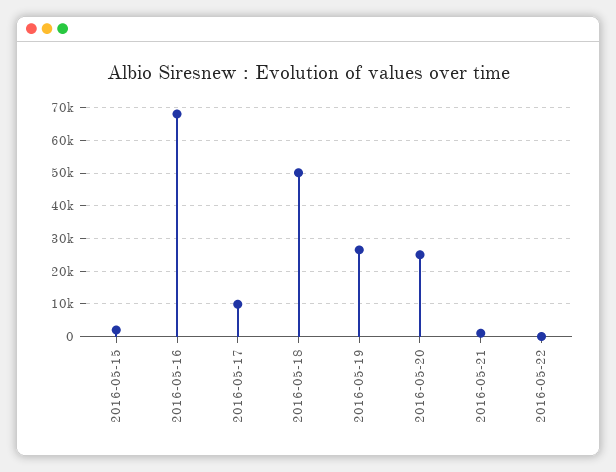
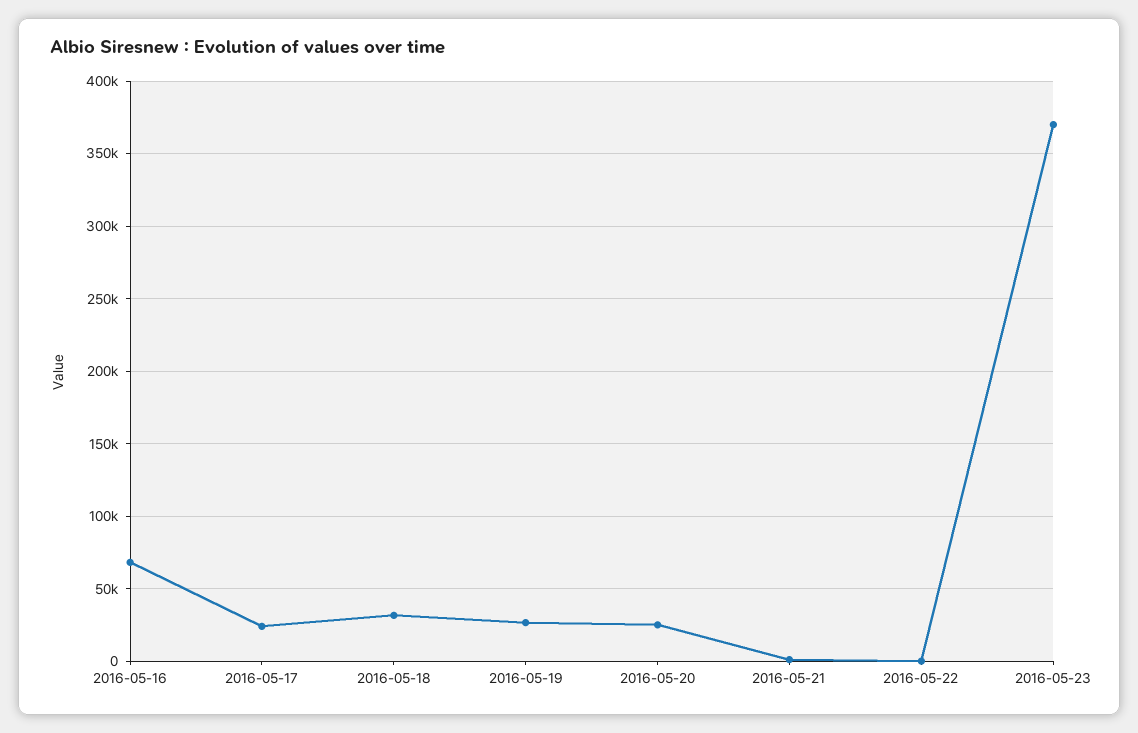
2016-05-15: 2000 -> none
2016-05-17: 10000 -> 25000
2016-05-18: 50000 -> 30000
2016-05-23: none -> 370000

